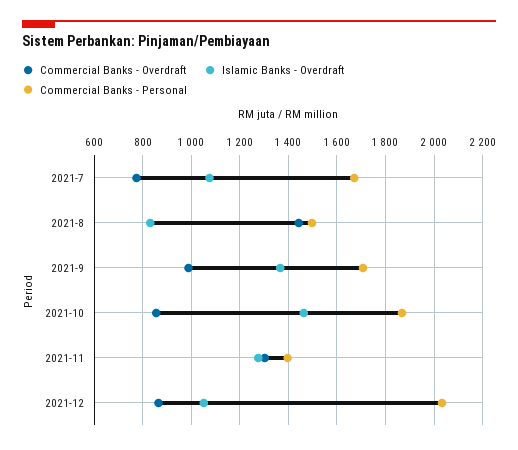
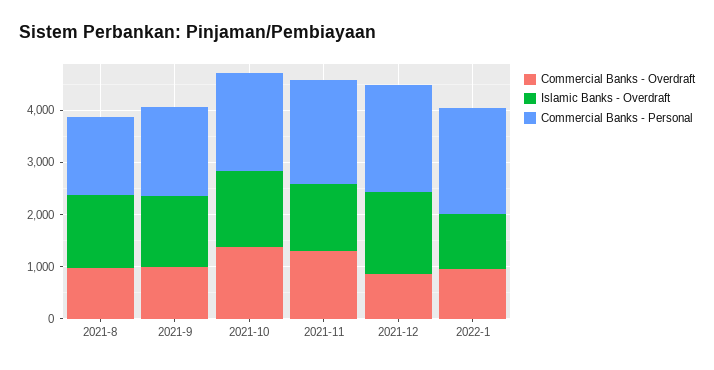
Commercial Banks - Overdraft, 2021-7: 775 -> none
Islamic Banks - Overdraft, 2021-7: 1075 -> none
Commercial Banks - Personal, 2021-7: 1675 -> none
Commercial Banks - Overdraft, 2021-8: 1450 -> 1000
Islamic Banks - Overdraft, 2021-8: 825 -> 1400
Commercial Banks - Overdraft, 2021-10: 850 -> 1400
Commercial Banks - Personal, 2021-11: 1400 -> 2000
Islamic Banks - Overdraft, 2021-12: 1050 -> 1600
Commercial Banks - Overdraft, 2022-1: none -> 1000
Islamic Banks - Overdraft, 2022-1: none -> 1000
Commercial Banks - Personal, 2022-1: none -> 2000

